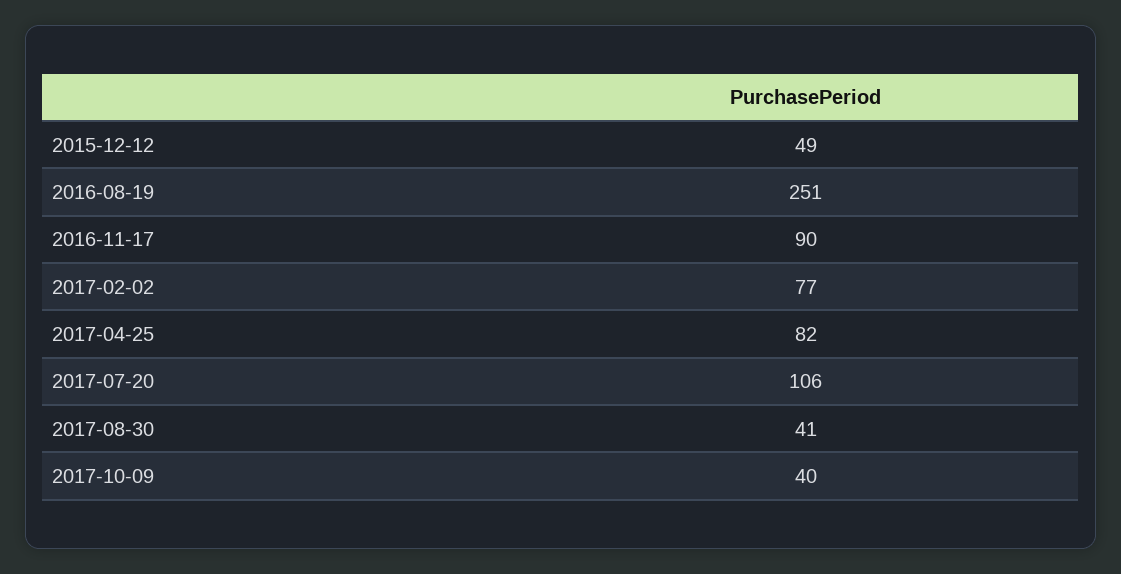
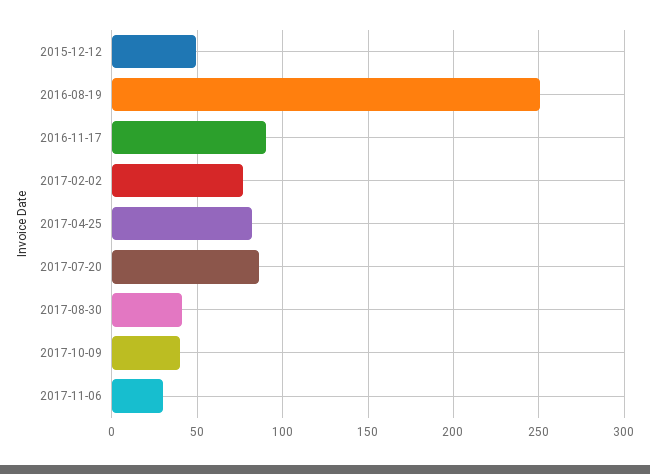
2017-07-20: 106 -> 85
2017-11-06: none -> 30

